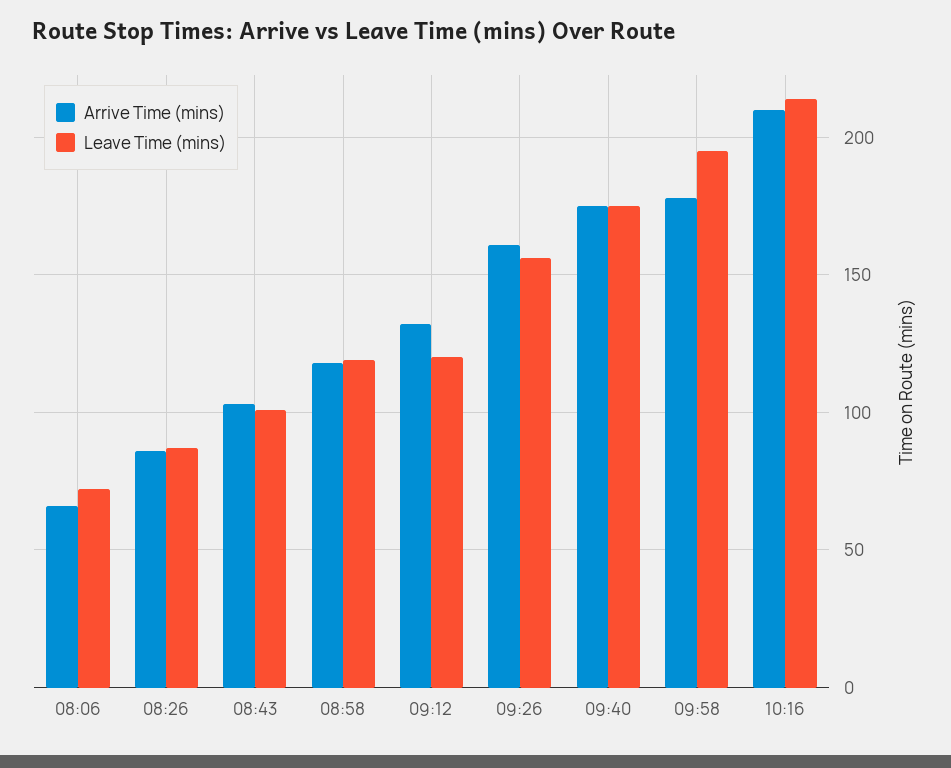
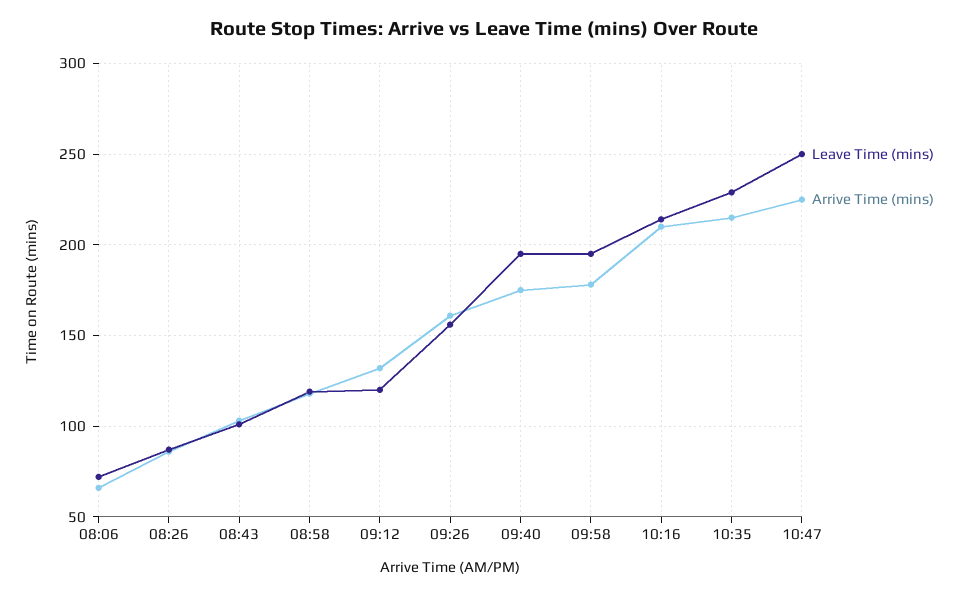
Leave Time (mins), 09:40: 175 -> 195
Leave Time (mins), 10:35: none -> 230
Arrive Time (mins), 10:35: none -> 215
Leave Time (mins), 10:47: none -> 250
Arrive Time (mins), 10:47: none -> 225

